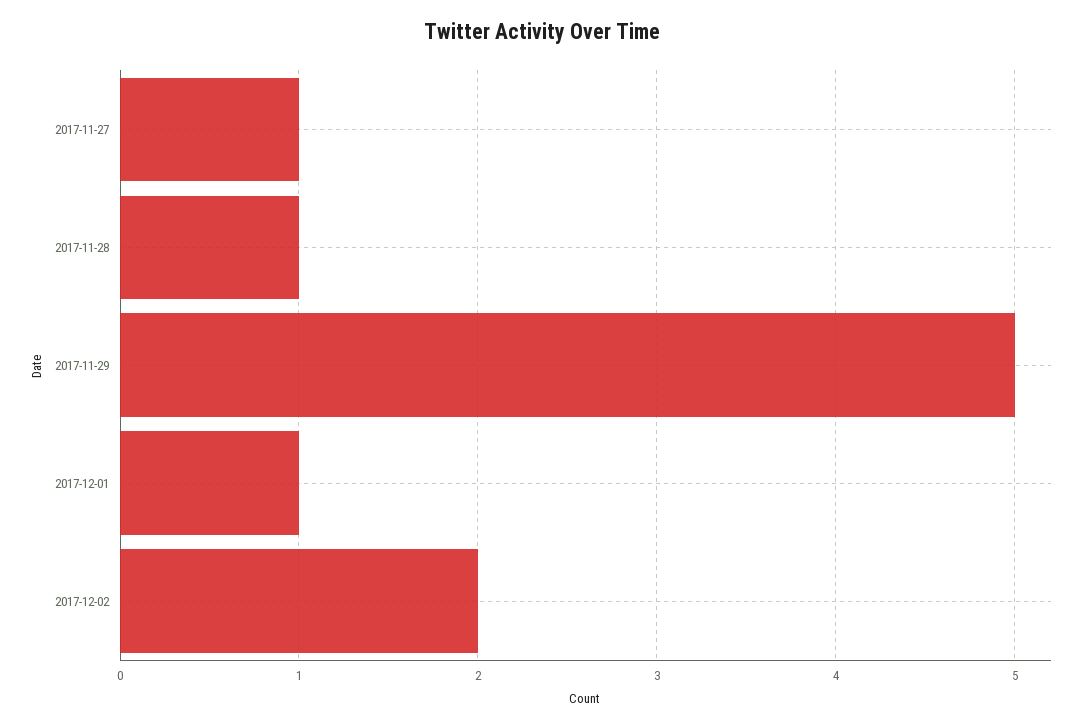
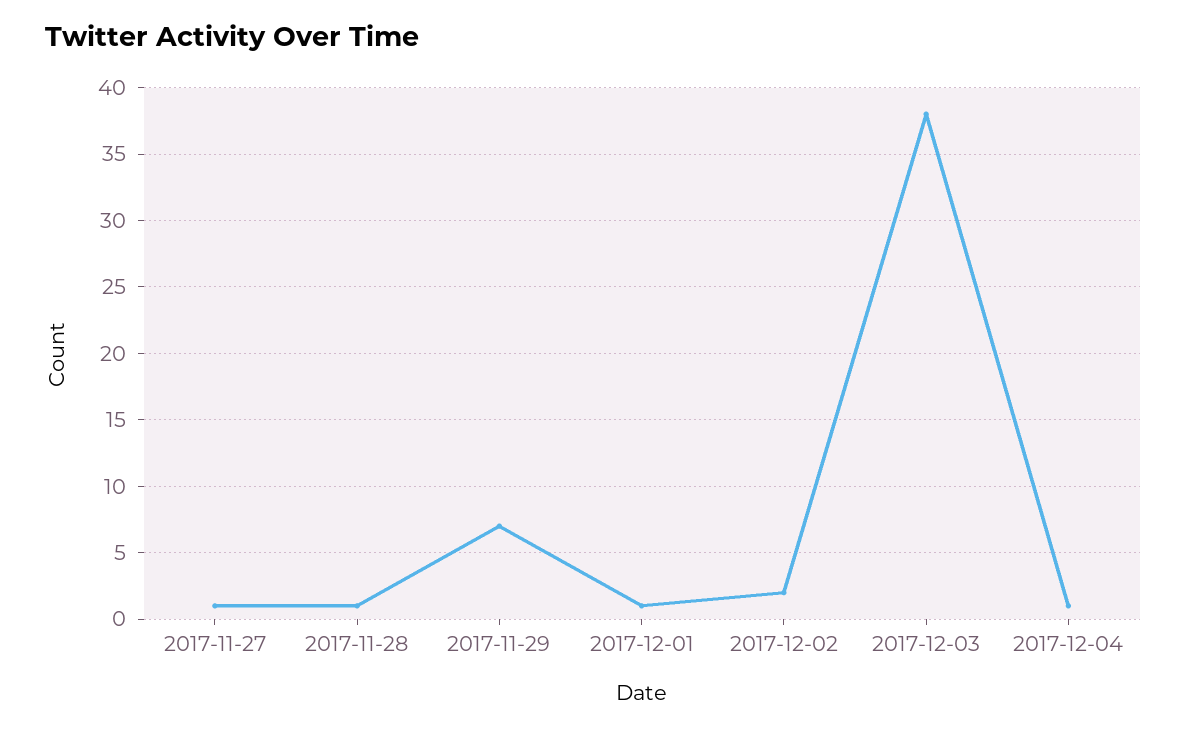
2017-11-29: 5 -> 7
2017-12-03: none -> 38
2017-12-04: none -> 1

